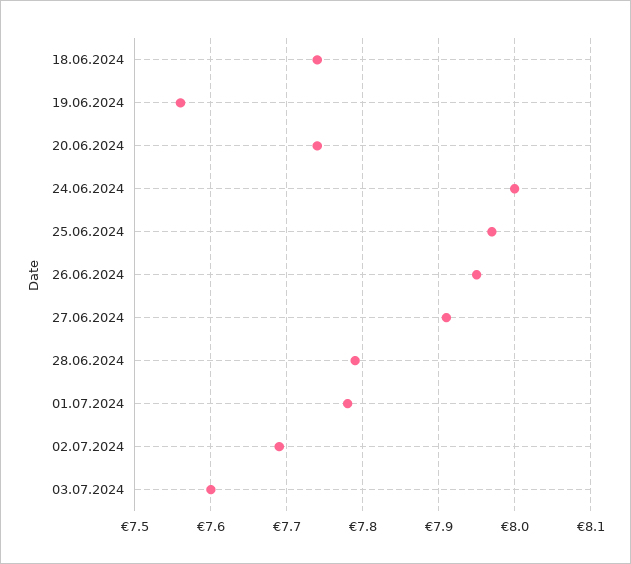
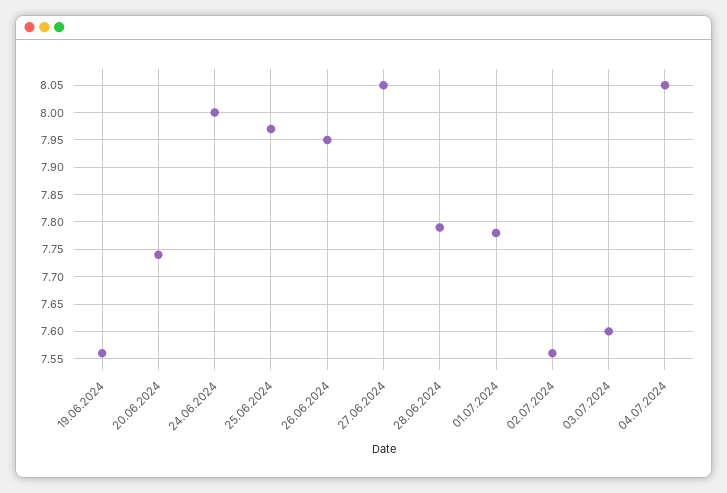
18.06.2024: 7.74 -> none
27.06.2024: 7.91 -> 8.05
02.07.2024: 7.69 -> 7.55
04.07.2024: none -> 8.05

